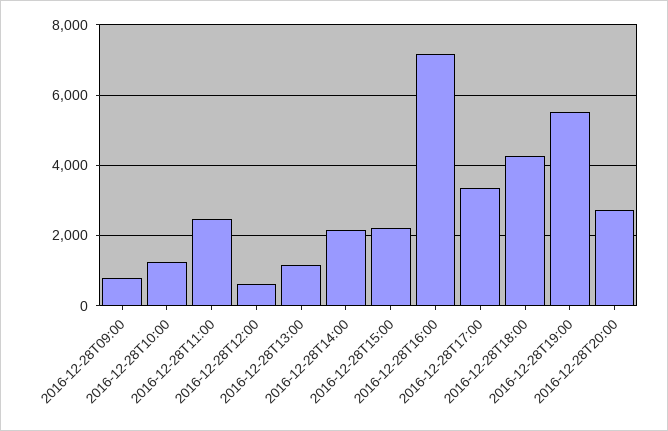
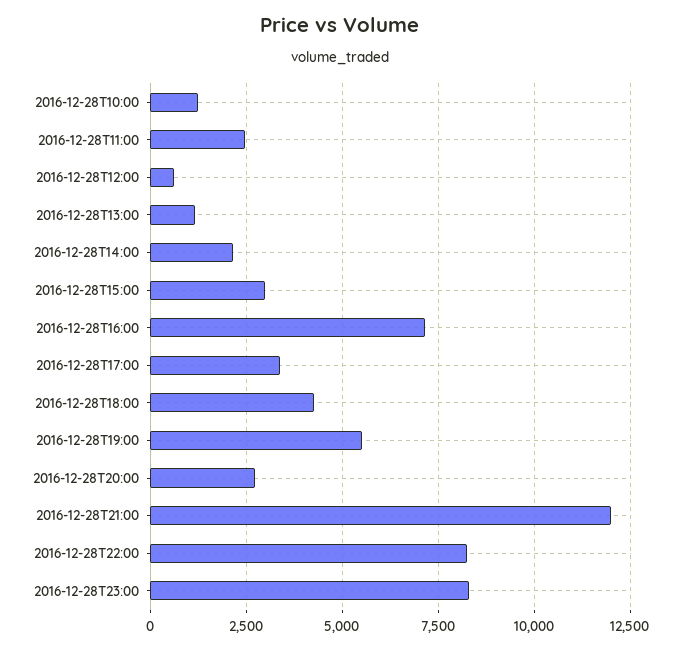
2016-12-28T09:00: 800 -> none
2016-12-28T15:00: 2200 -> 3000
2016-12-28T21:00: none -> 12000
2016-12-28T22:00: none -> 8250
2016-12-28T23:00: none -> 8250

